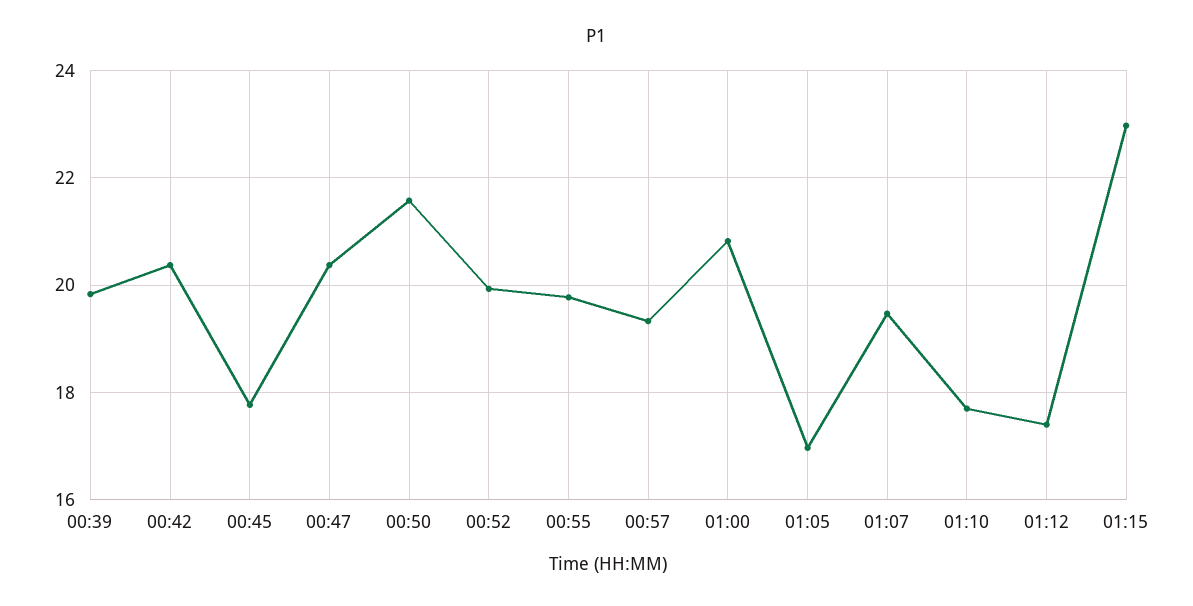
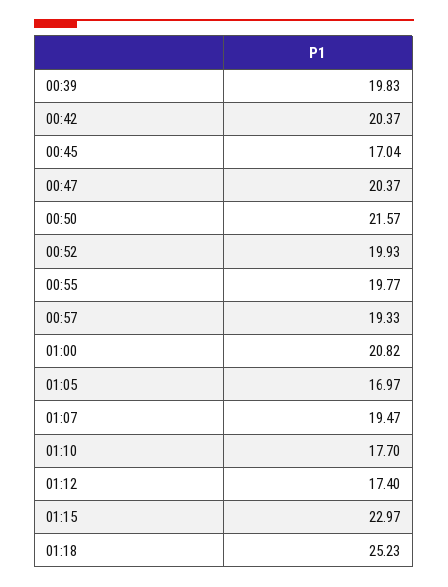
00:45: 17.8 -> 17.04
01:18: none -> 25.23

